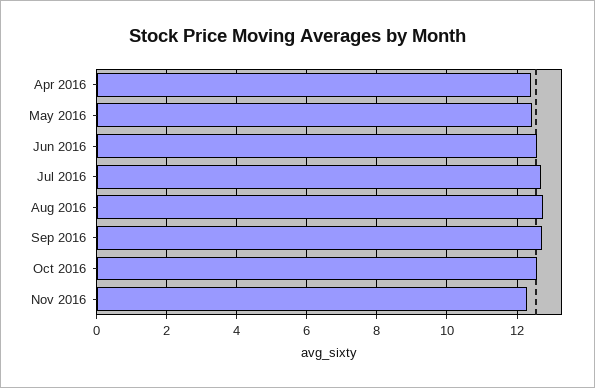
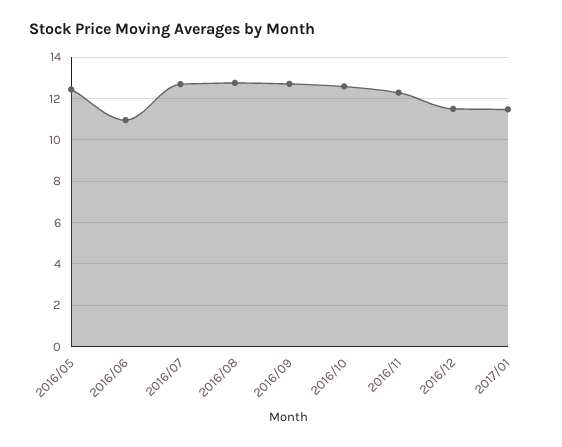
Apr 2016: 12.4 -> none
Jun 2016: 12.6 -> 11
2016/12: none -> 11.5
2017/01: none -> 11.5

